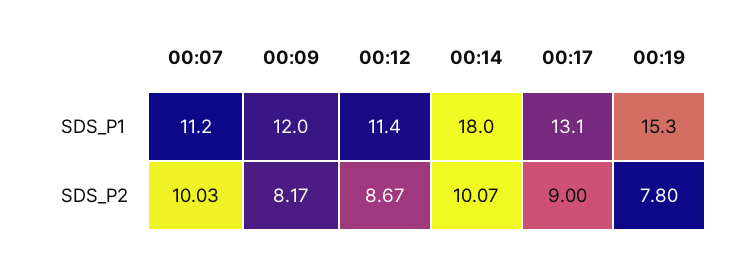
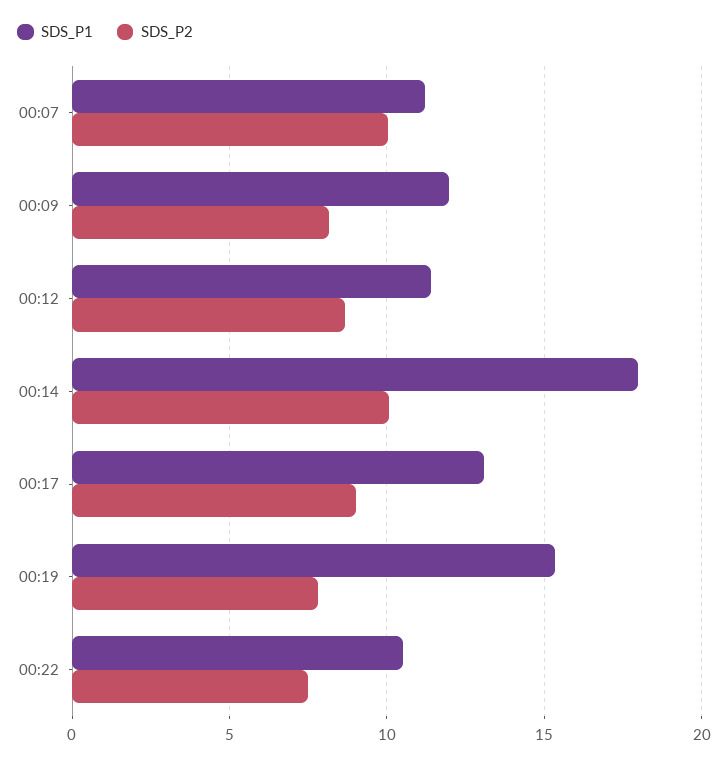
SDS_P1, 00:22: none -> 10.5
SDS_P2, 00:22: none -> 7.5

